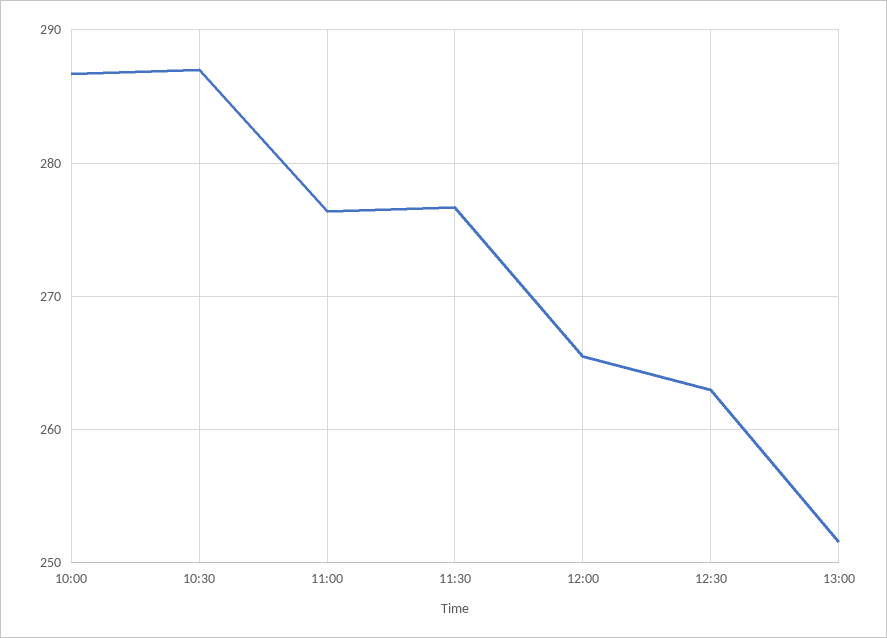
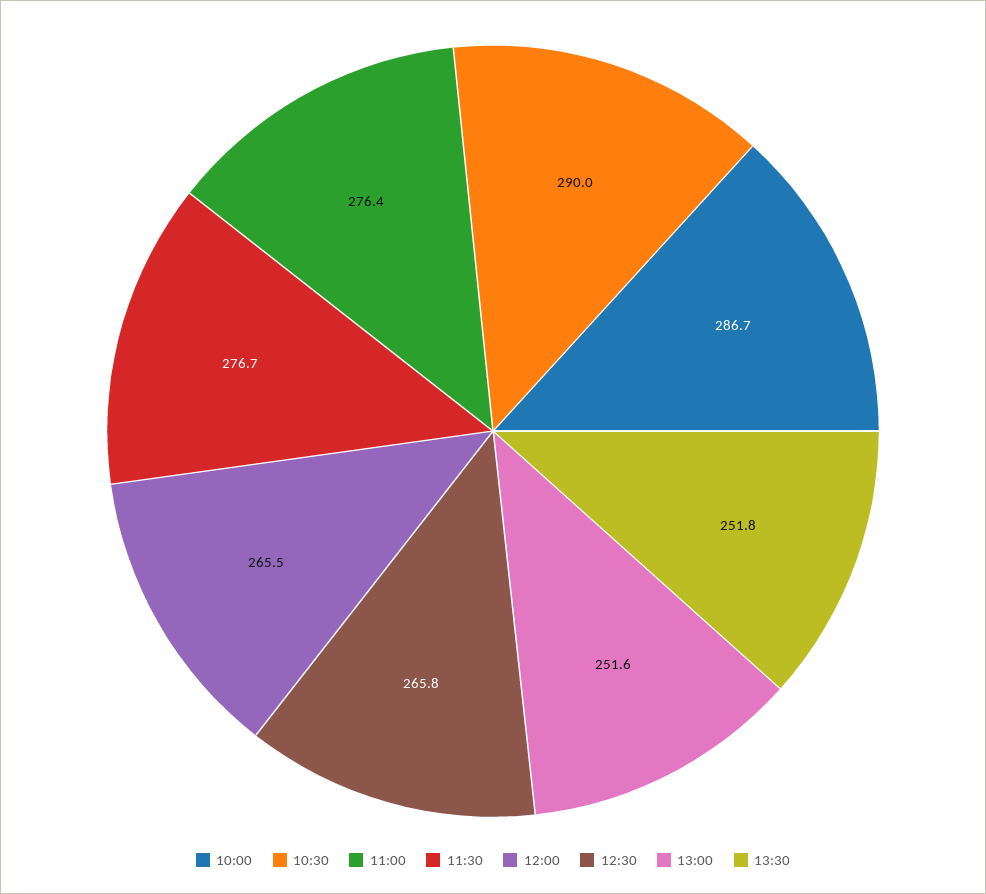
10:30: 287 -> 290
12:30: 263 -> 265.8
13:30: none -> 251.8

